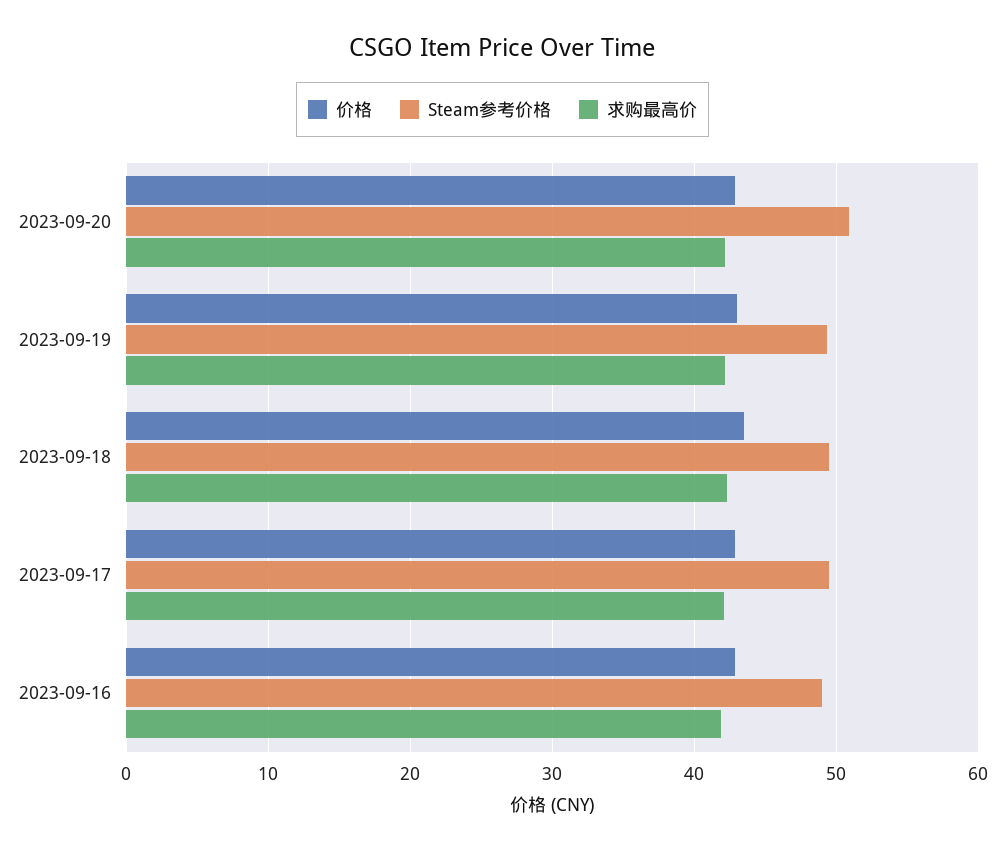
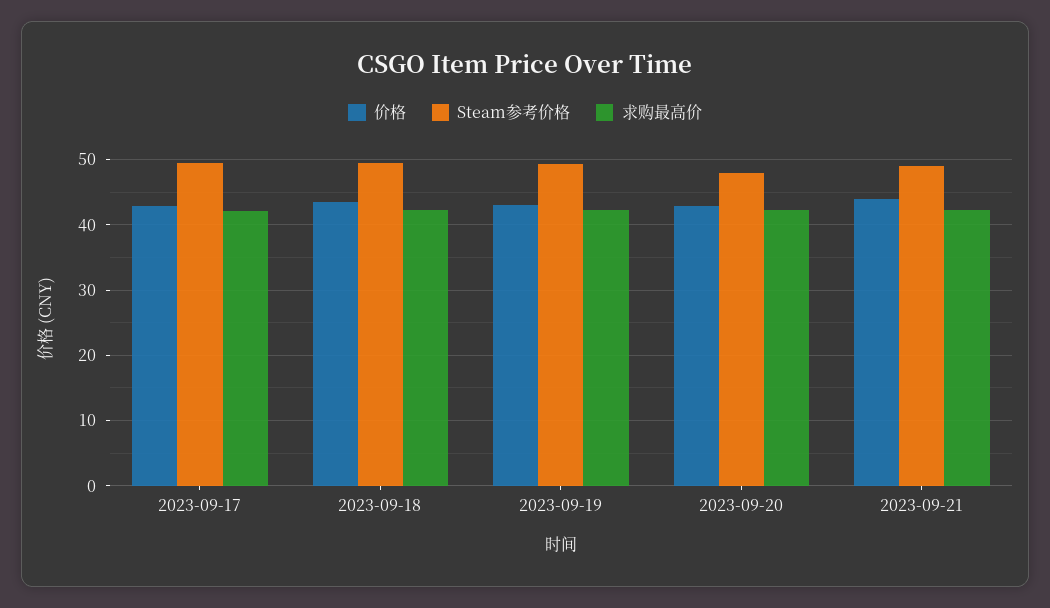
Steam参考价格, 2023-09-20: 51 -> 48
价格, 2023-09-16: 43 -> none
Steam参考价格, 2023-09-16: 49 -> none
求购最高价, 2023-09-16: 42 -> none
价格, 2023-09-21: none -> 44
Steam参考价格, 2023-09-21: none -> 49
求购最高价, 2023-09-21: none -> 42

